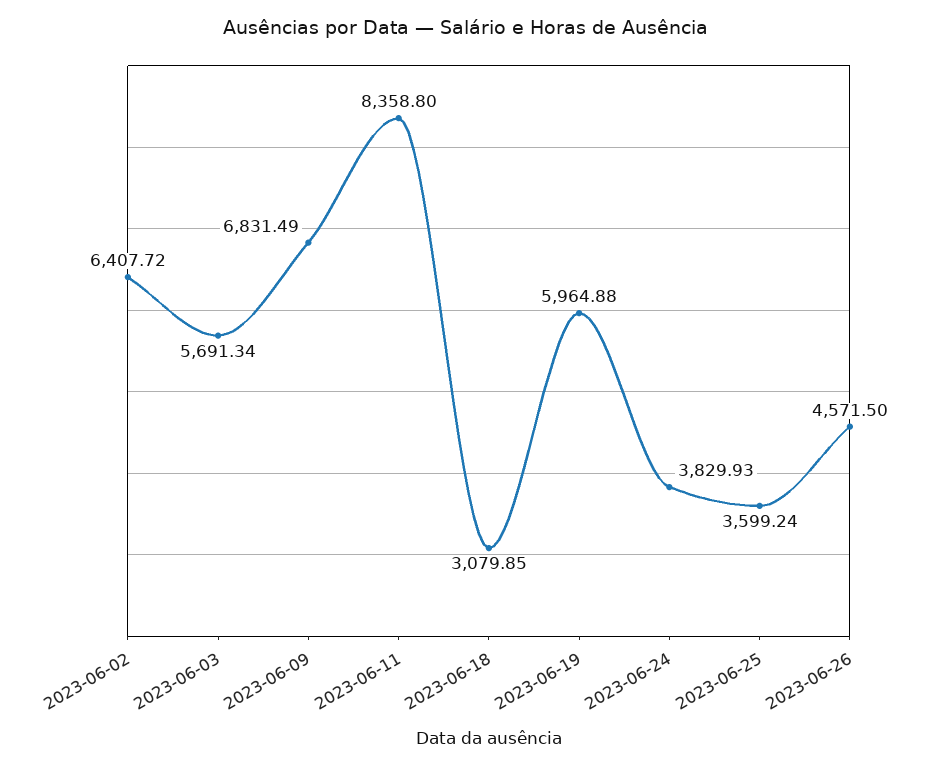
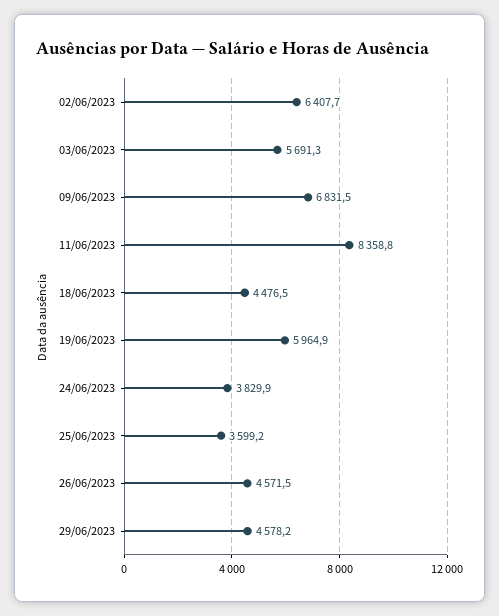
2023-06-18: 3079.85 -> 4476.5
29/06/2023: none -> 4578.2

